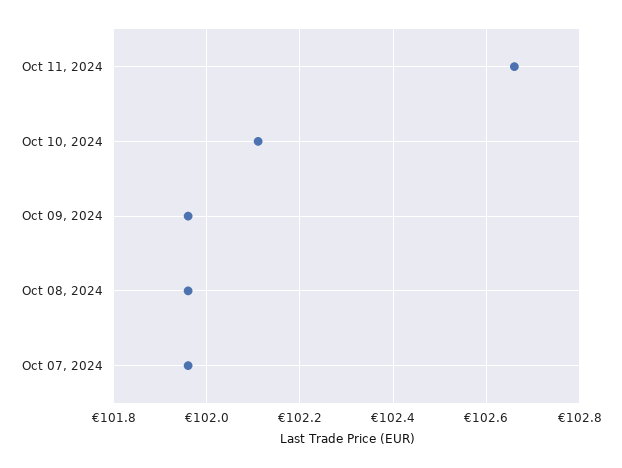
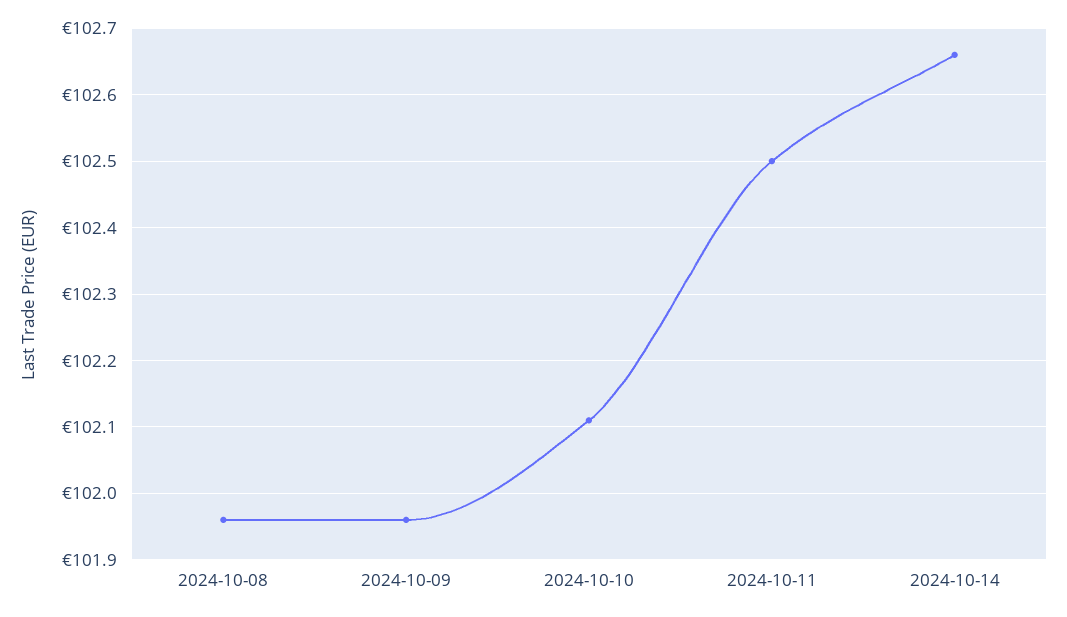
Oct 11, 2024: 102.65 -> 102.5
Oct 07, 2024: 101.95 -> none
2024-10-14: none -> 102.66

